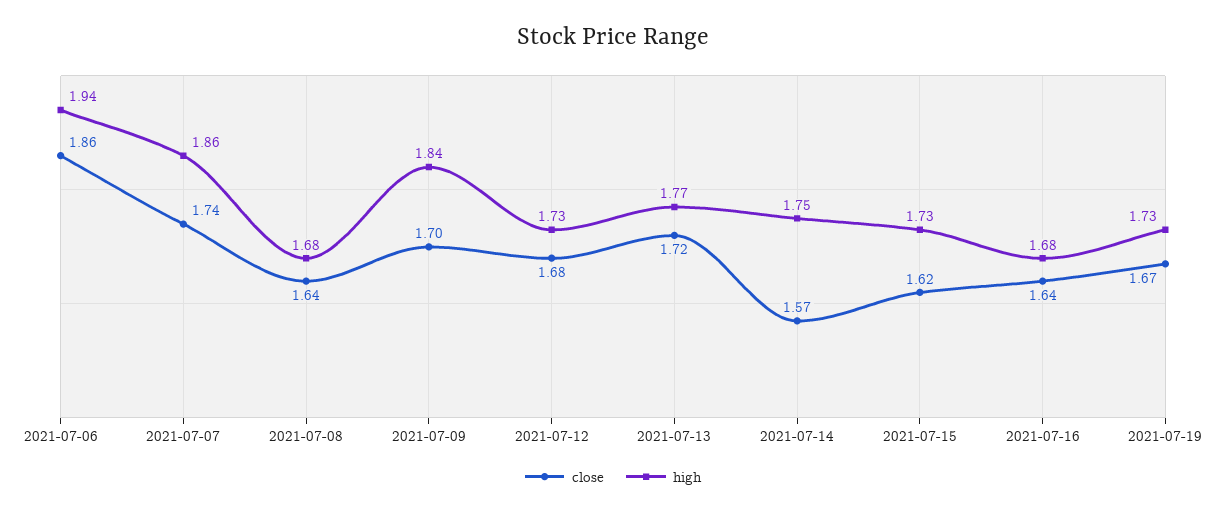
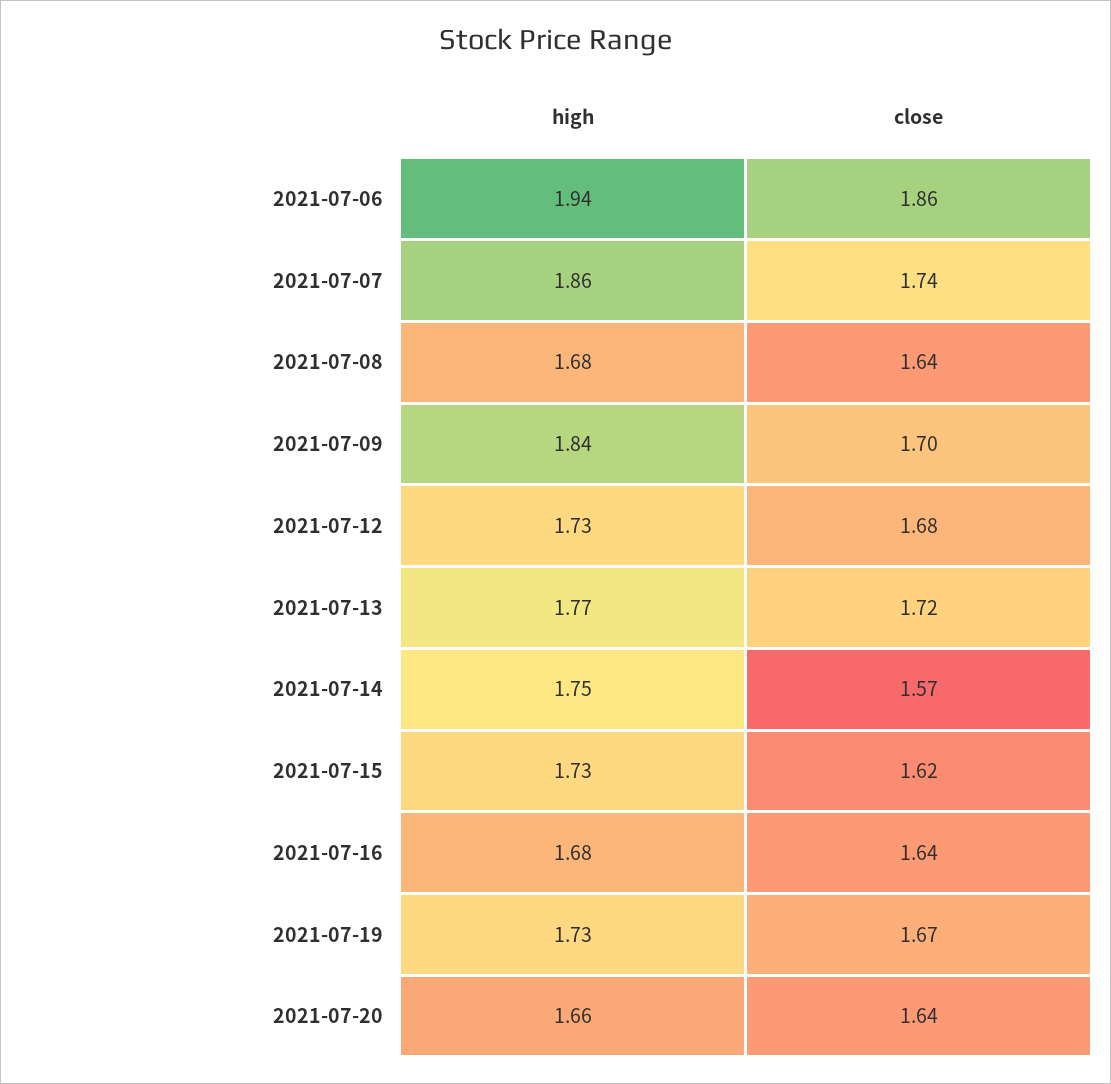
high, 2021-07-20: none -> 1.66
close, 2021-07-20: none -> 1.64

